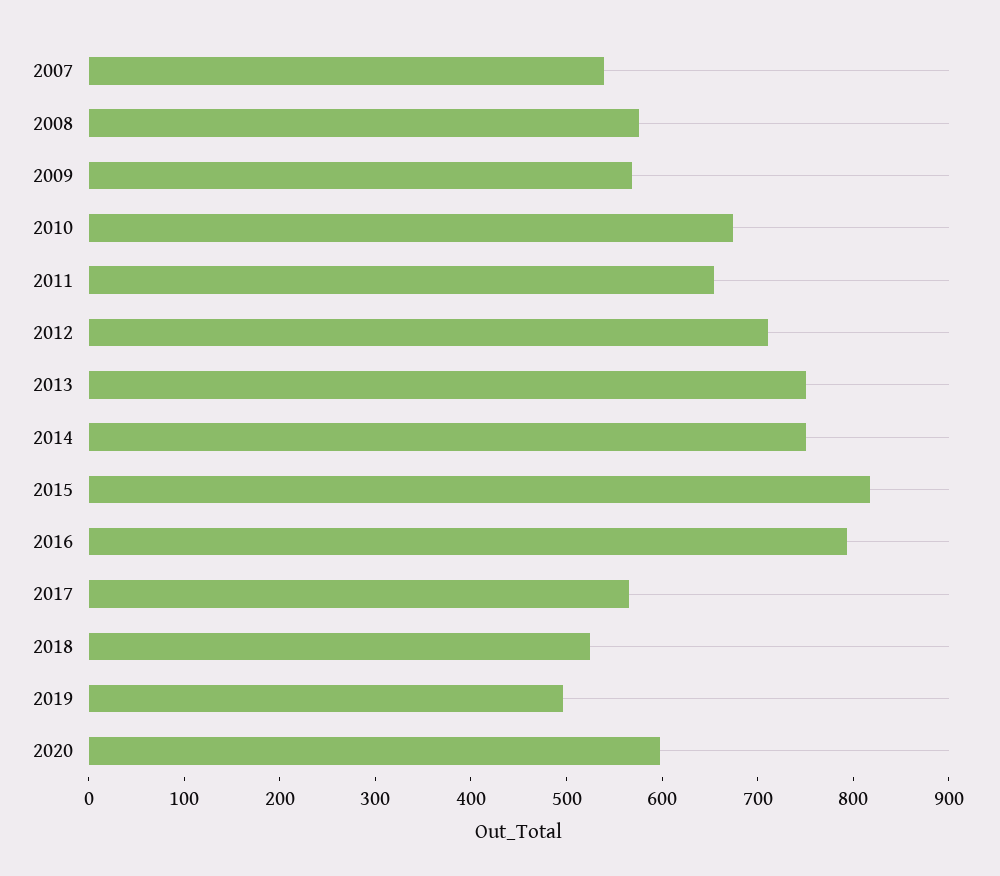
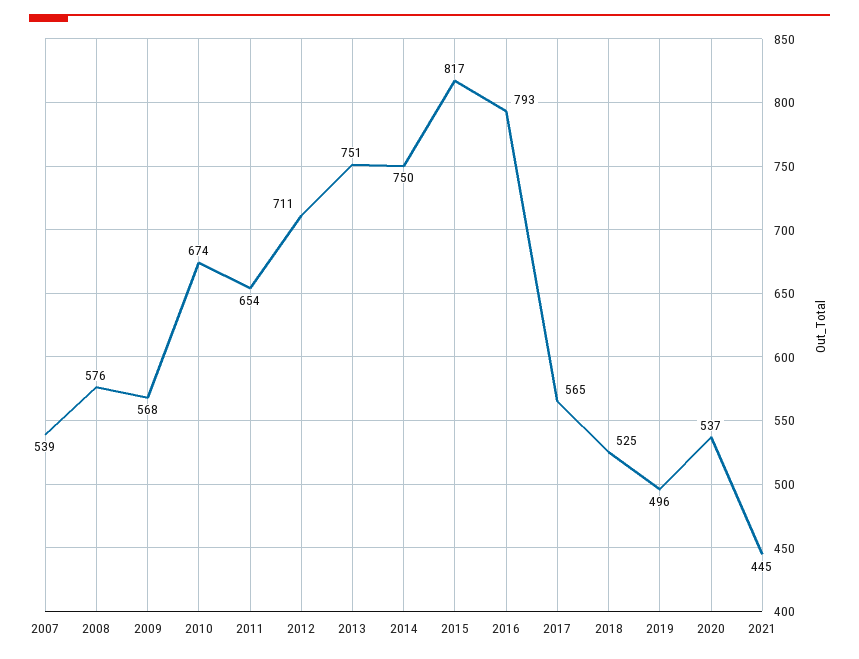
2020: 600 -> 537
2021: none -> 445

